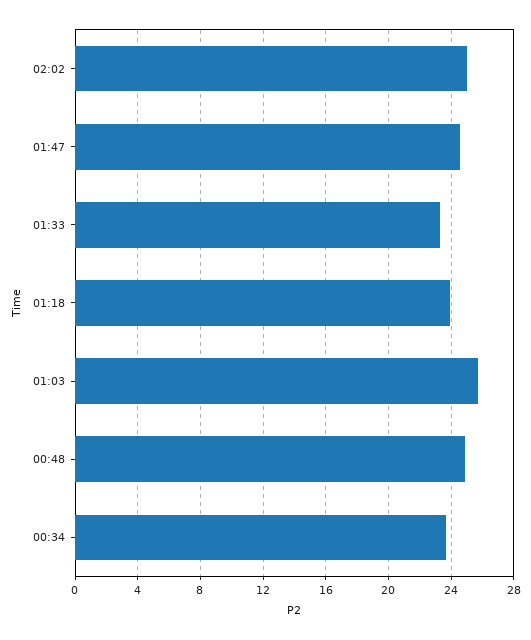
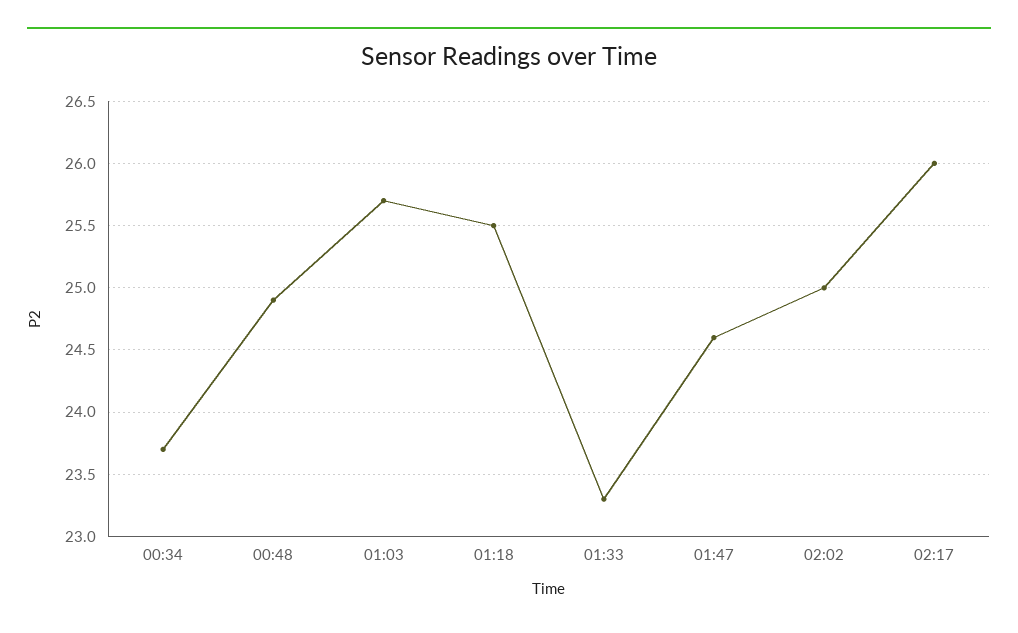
01:18: 24 -> 25.5
02:17: none -> 26

